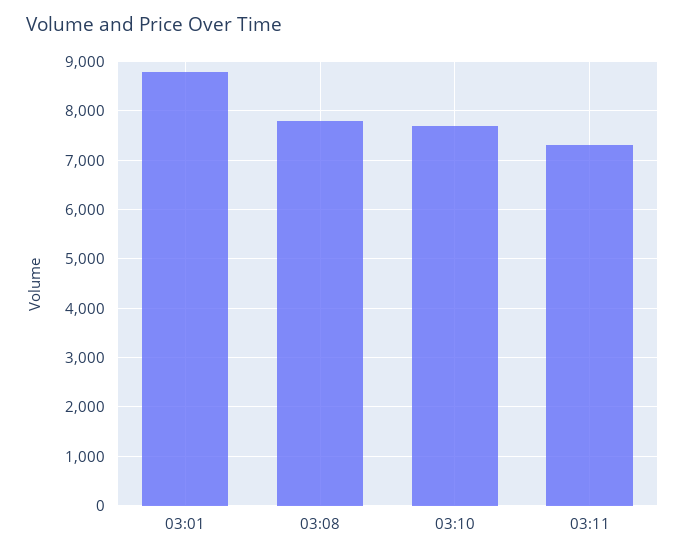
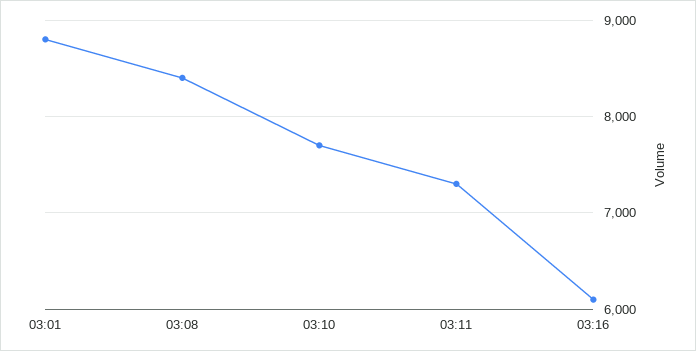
03:08: 7800 -> 8400
03:16: none -> 6100

